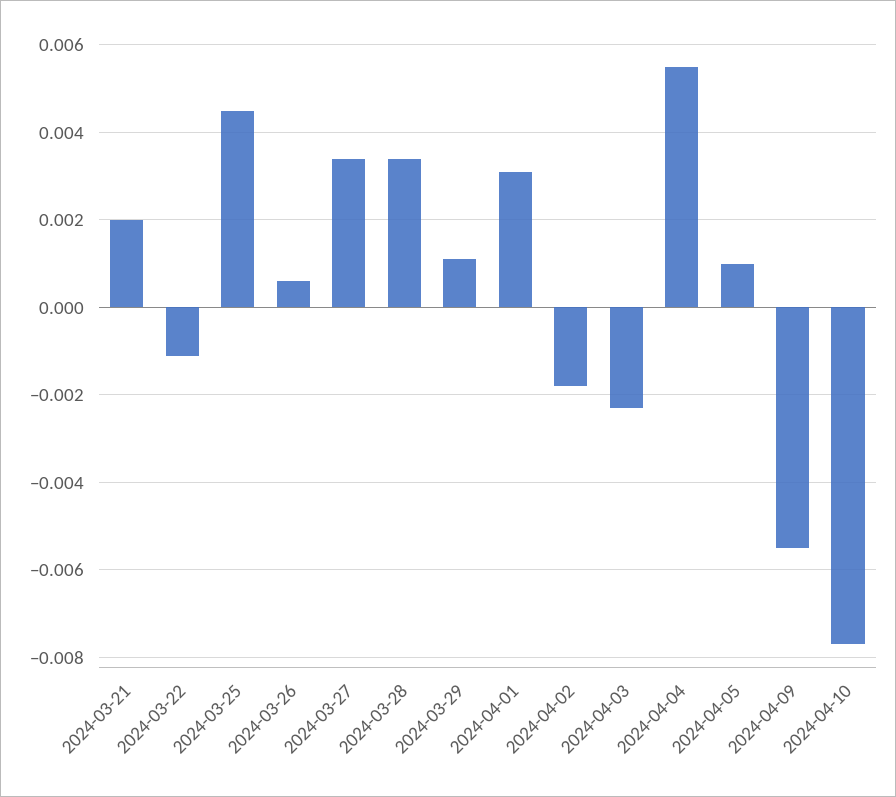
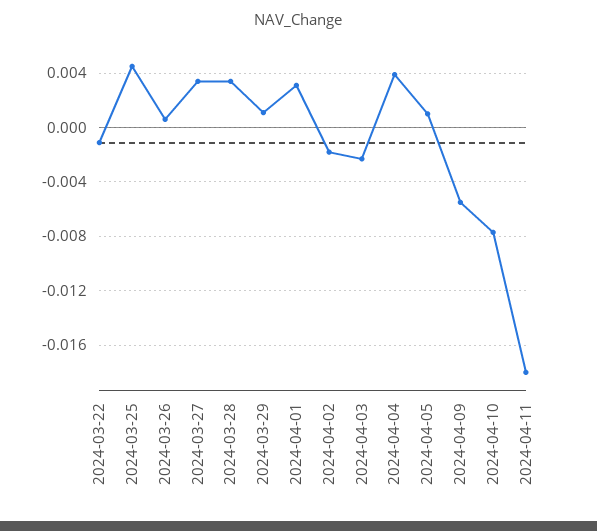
2024-03-21: 0.002 -> none
2024-04-04: 0.0055 -> 0.004
2024-04-11: none -> -0.018

